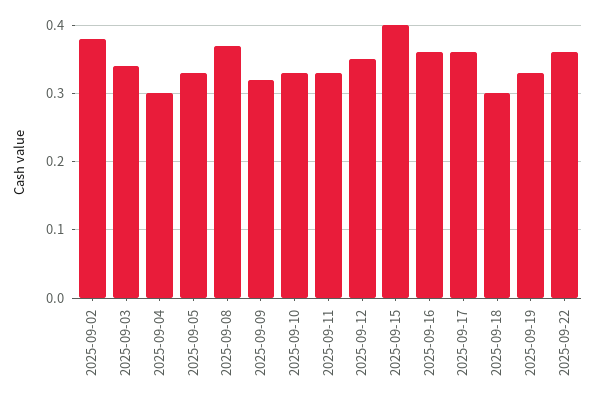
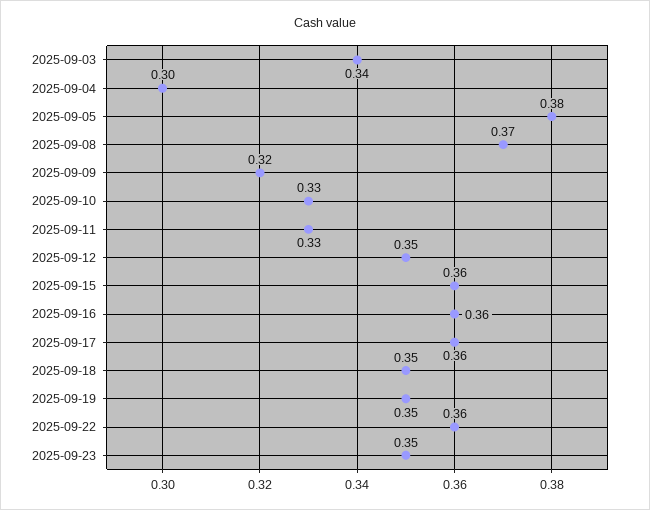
2025-09-02: 0.38 -> none
2025-09-05: 0.33 -> 0.38
2025-09-15: 0.4 -> 0.36
2025-09-18: 0.3 -> 0.35
2025-09-19: 0.33 -> 0.35
2025-09-23: none -> 0.35

